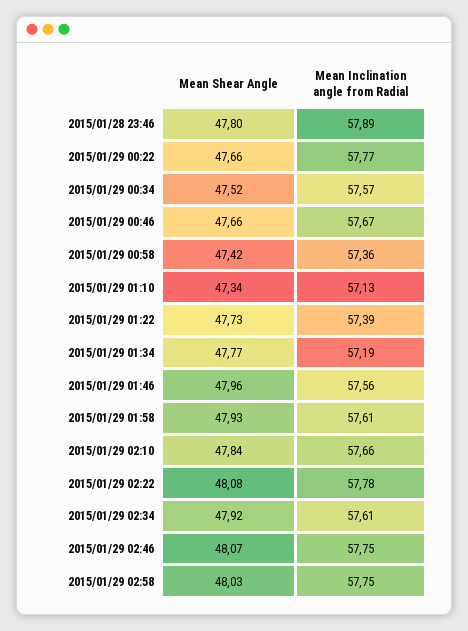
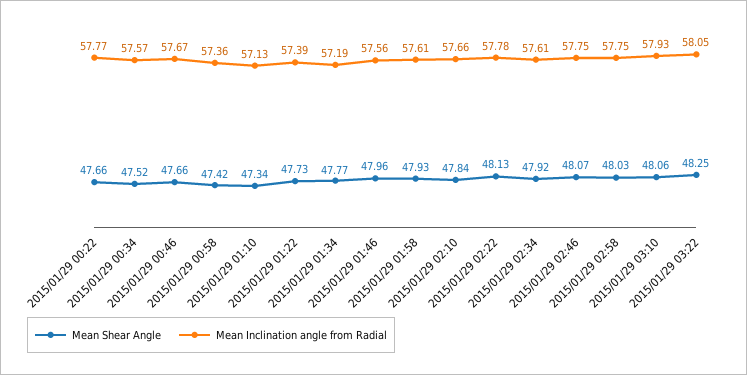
Mean Shear Angle, 2015/01/28 23:46: 47.8 -> none
Mean Inclination angle from Radial, 2015/01/28 23:46: 57.89 -> none
Mean Shear Angle, 2015/01/29 02:22: 48.08 -> 48.13
Mean Shear Angle, 2015/01/29 03:10: none -> 48.06
Mean Inclination angle from Radial, 2015/01/29 03:10: none -> 57.93
Mean Shear Angle, 2015/01/29 03:22: none -> 48.25
Mean Inclination angle from Radial, 2015/01/29 03:22: none -> 58.05

